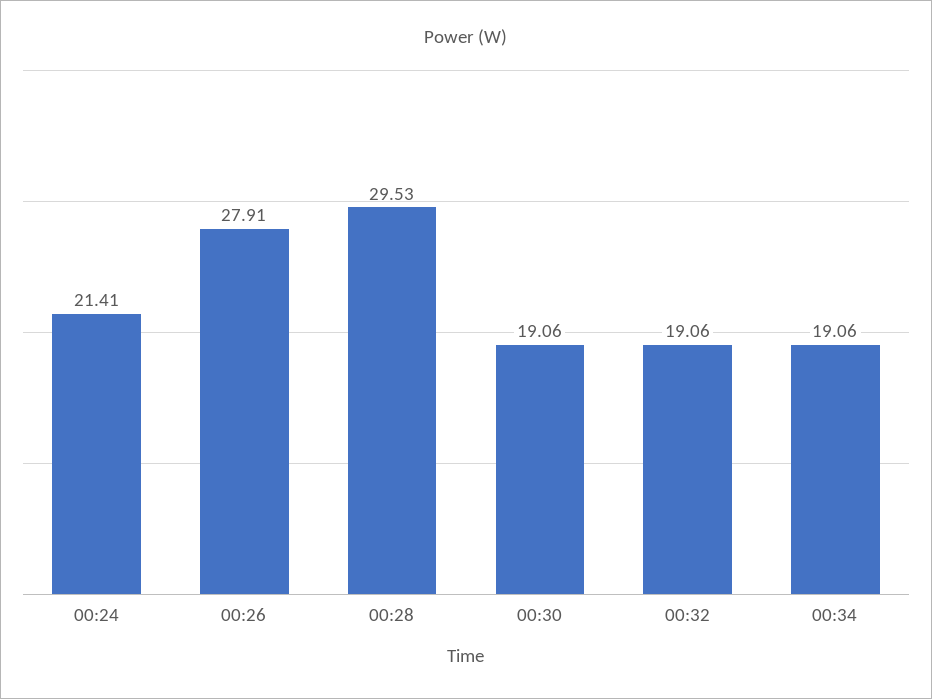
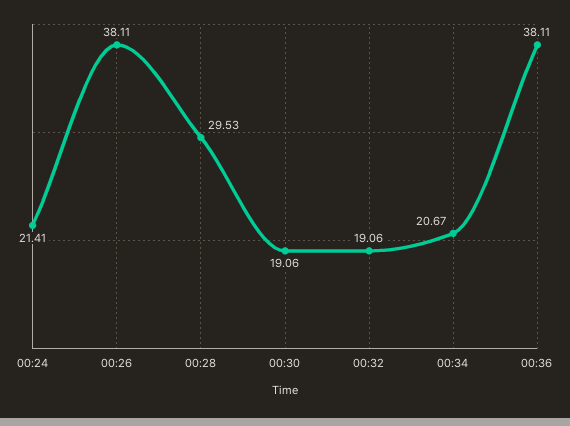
00:26: 27.91 -> 38.11
00:34: 19.06 -> 20.67
00:36: none -> 38.11

